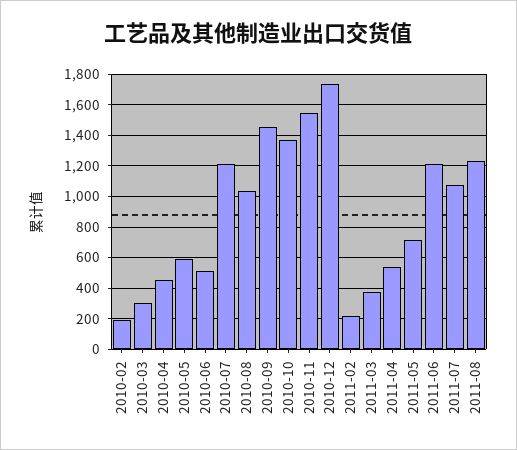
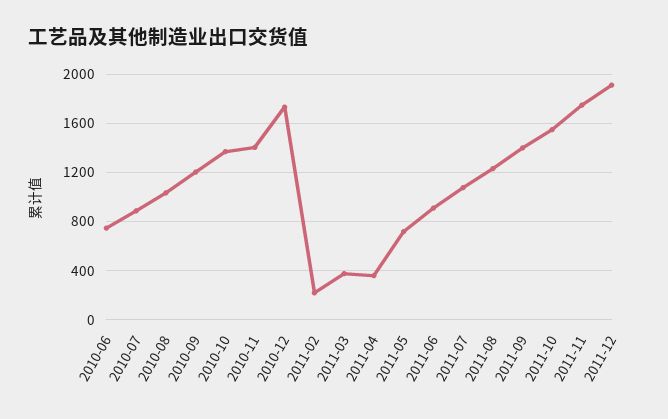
2010-02: 200 -> none
2010-03: 300 -> none
2010-04: 450 -> none
2010-05: 600 -> none
2010-06: 500 -> 750
2010-07: 1200 -> 900
2010-09: 1450 -> 1200
2010-11: 1550 -> 1400
2011-04: 550 -> 350
2011-06: 1200 -> 900
2011-09: none -> 1400
2011-10: none -> 1550
2011-11: none -> 1750
2011-12: none -> 1900

